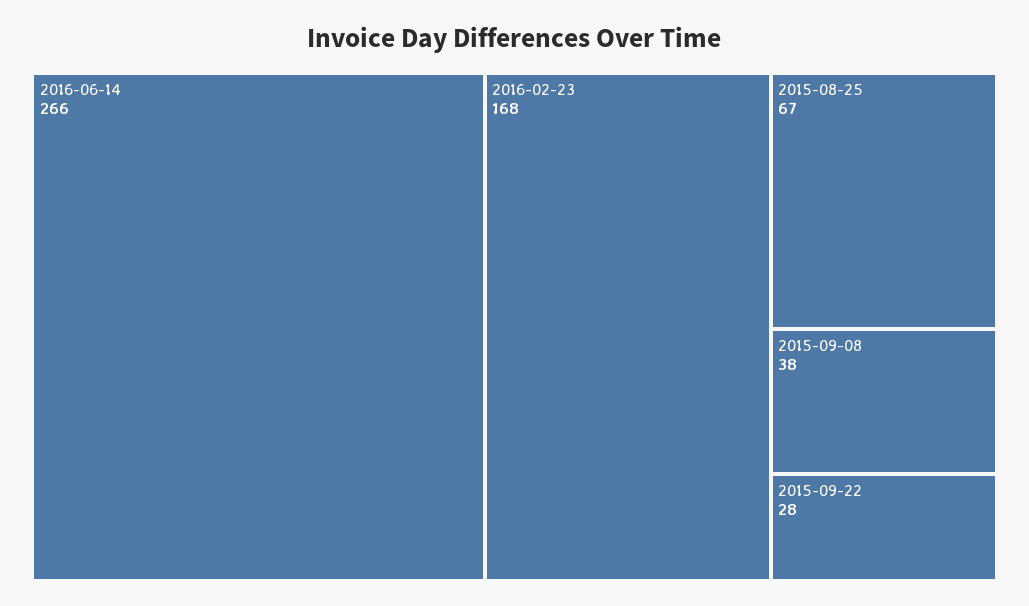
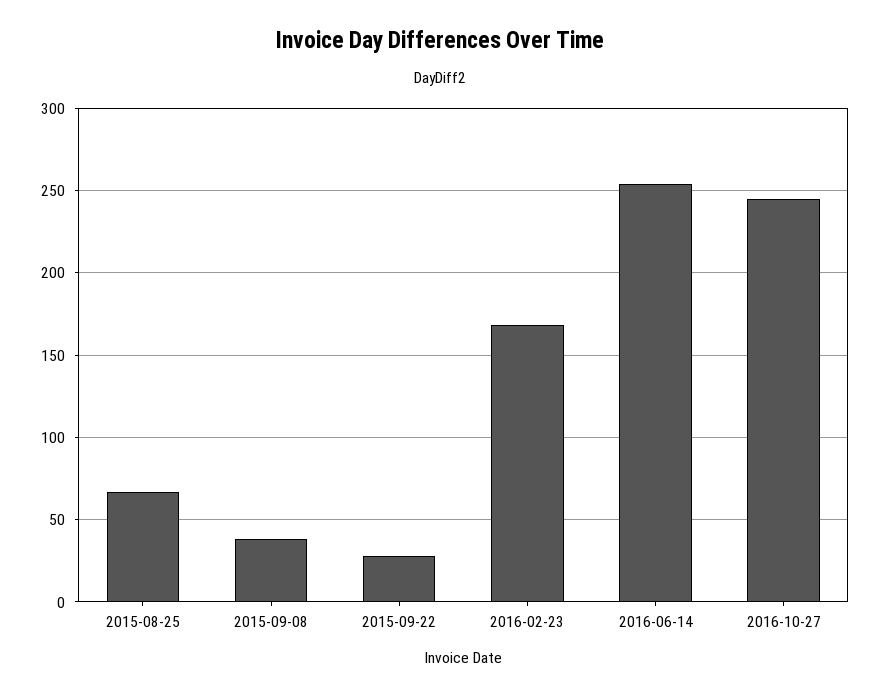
2016-06-14: 266 -> 255
2016-10-27: none -> 245

